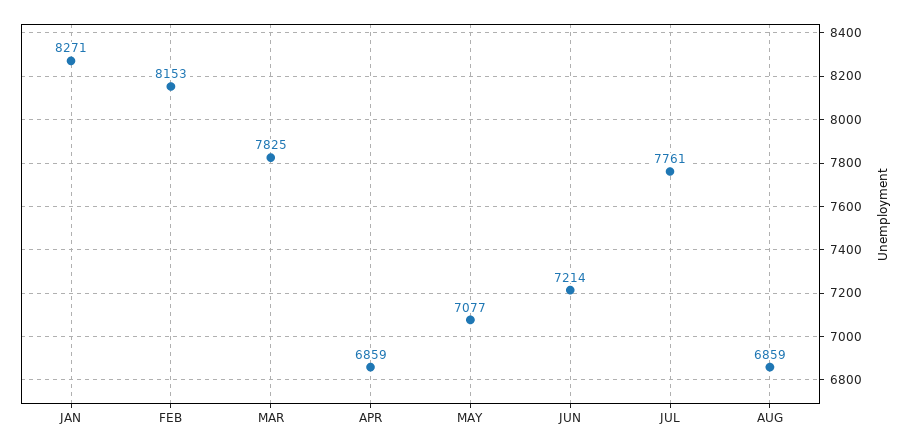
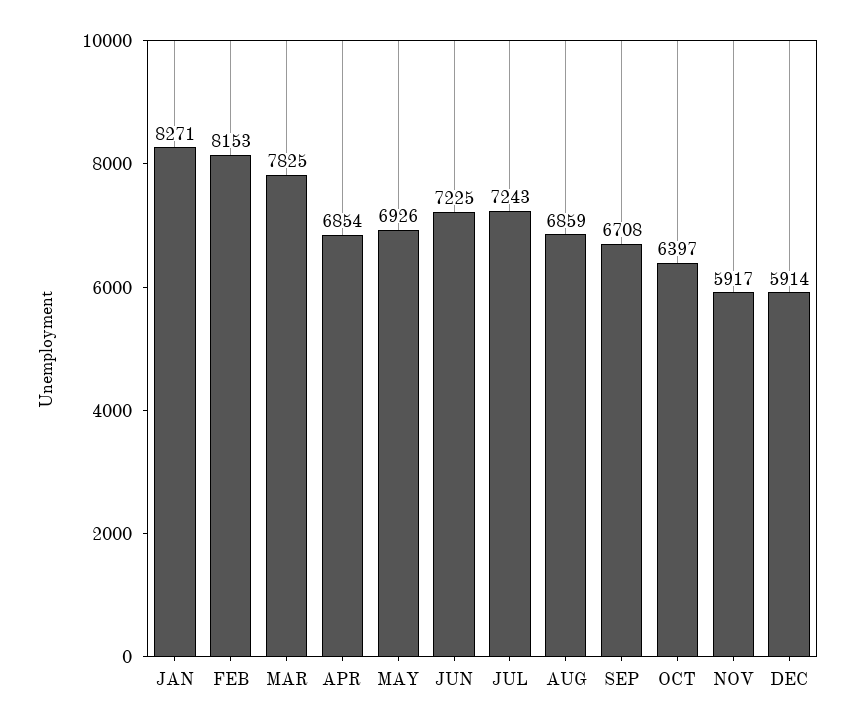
APR: 6859 -> 6854
MAY: 7077 -> 6926
JUN: 7214 -> 7225
JUL: 7761 -> 7243
SEP: none -> 6708
OCT: none -> 6397
NOV: none -> 5917
DEC: none -> 5914

